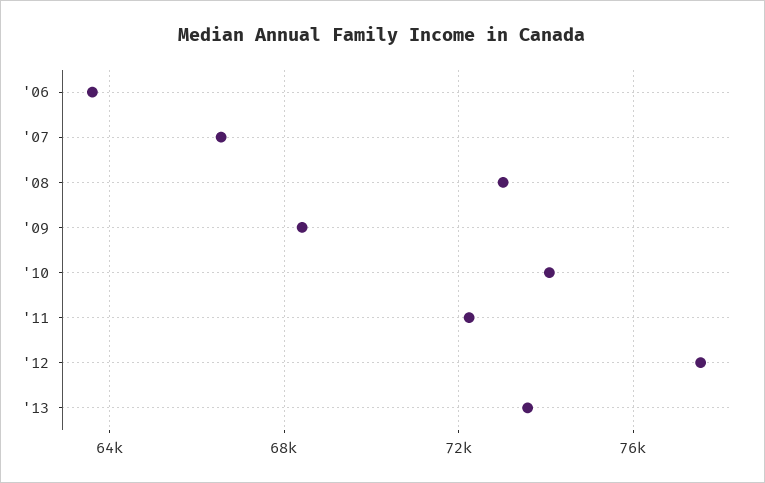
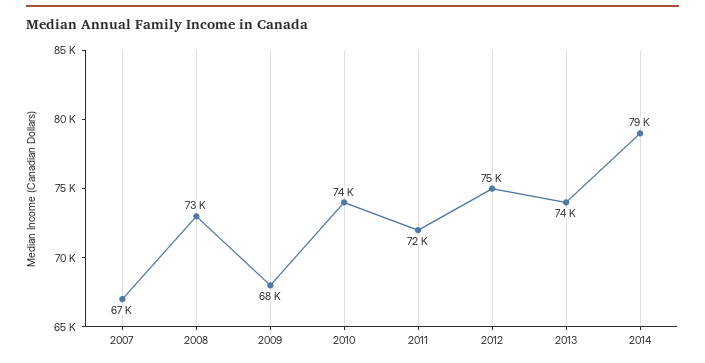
'06: 63500 -> none
'12: 77500 -> 75000
2014: none -> 79000

